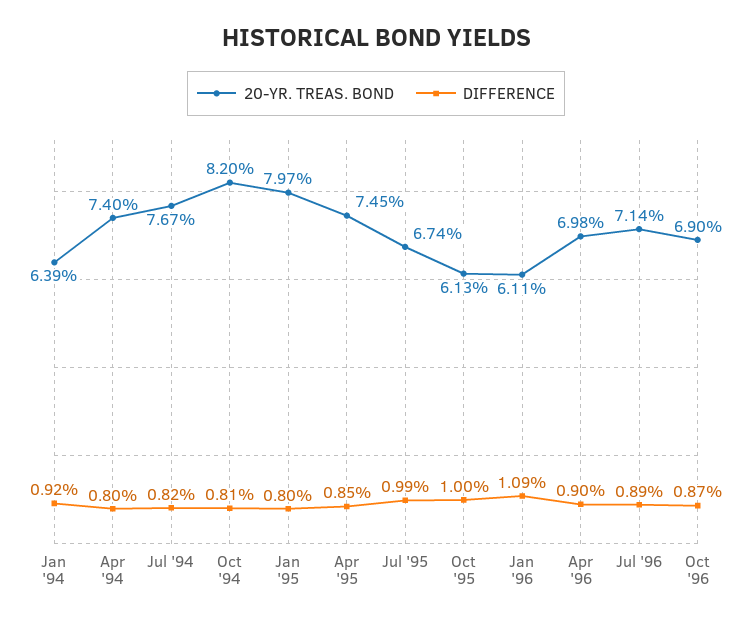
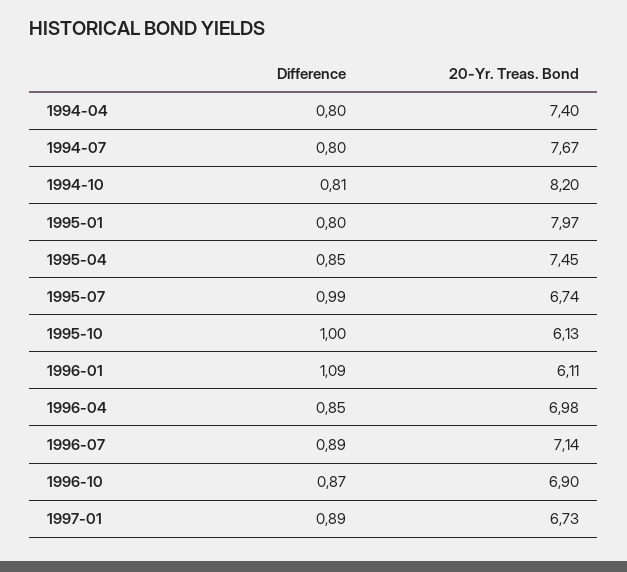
20-YR. TREAS. BOND, Jan '94: 6.39 -> none
DIFFERENCE, Jan '94: 0.92 -> none
DIFFERENCE, Jul '94: 0.82 -> 0.8
DIFFERENCE, Apr '96: 0.9 -> 0.85
DIFFERENCE, 1997-01: none -> 0.89
20-YR. TREAS. BOND, 1997-01: none -> 6.73

